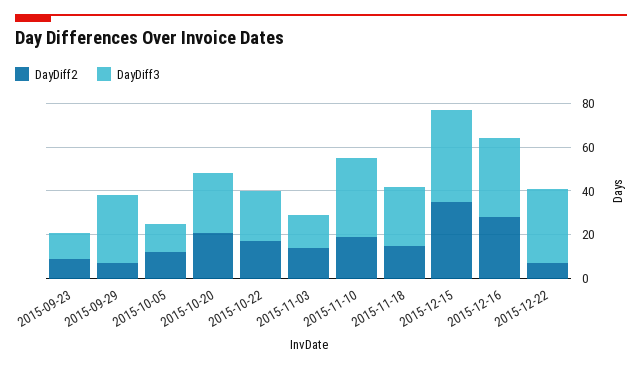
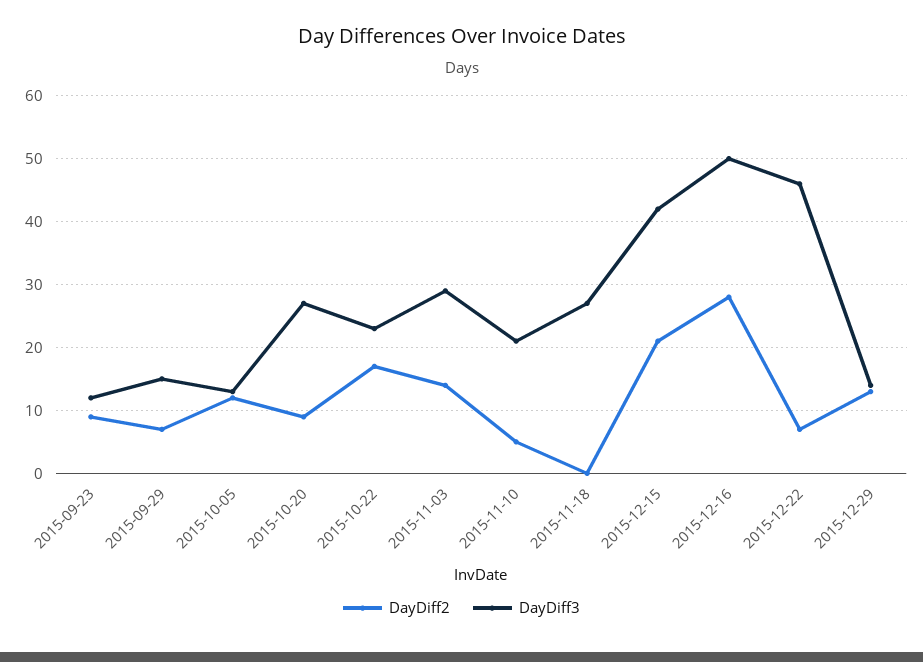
DayDiff3, 2015-09-29: 30 -> 15
DayDiff2, 2015-10-20: 20 -> 9
DayDiff3, 2015-11-03: 15 -> 29
DayDiff2, 2015-11-10: 20 -> 5
DayDiff3, 2015-11-10: 35 -> 21
DayDiff2, 2015-11-18: 15 -> 0
DayDiff2, 2015-12-15: 35 -> 21
DayDiff3, 2015-12-16: 35 -> 50
DayDiff3, 2015-12-22: 35 -> 46
DayDiff2, 2015-12-29: none -> 13
DayDiff3, 2015-12-29: none -> 14

